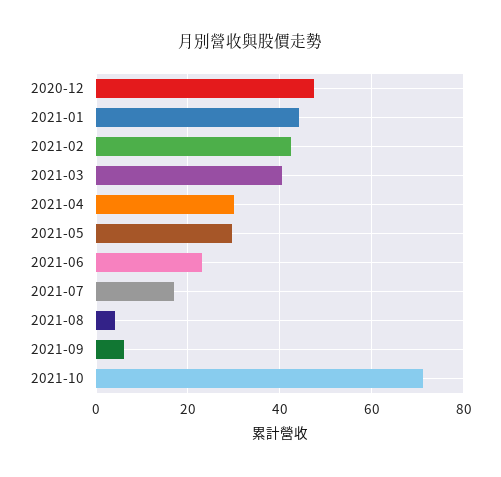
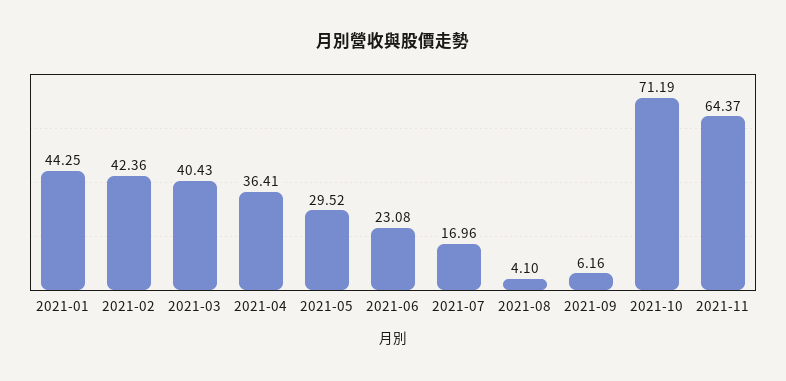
2020-12: 48 -> none
2021-04: 30 -> 36.41
2021-11: none -> 64.37

